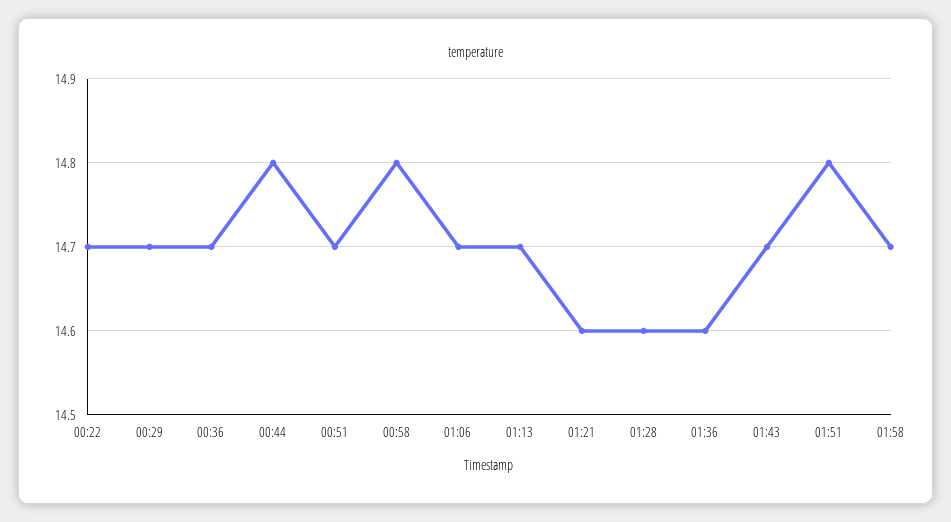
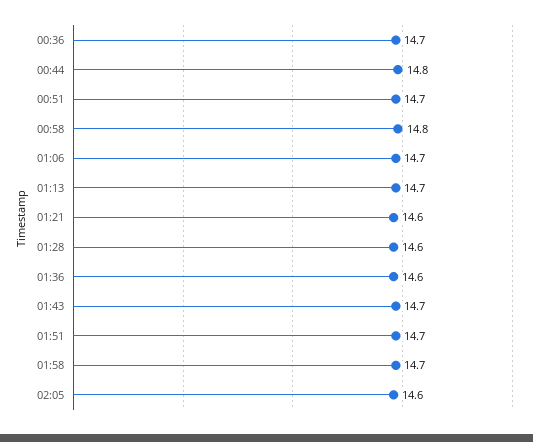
00:22: 14.7 -> none
00:29: 14.7 -> none
01:51: 14.8 -> 14.7
02:05: none -> 14.6

